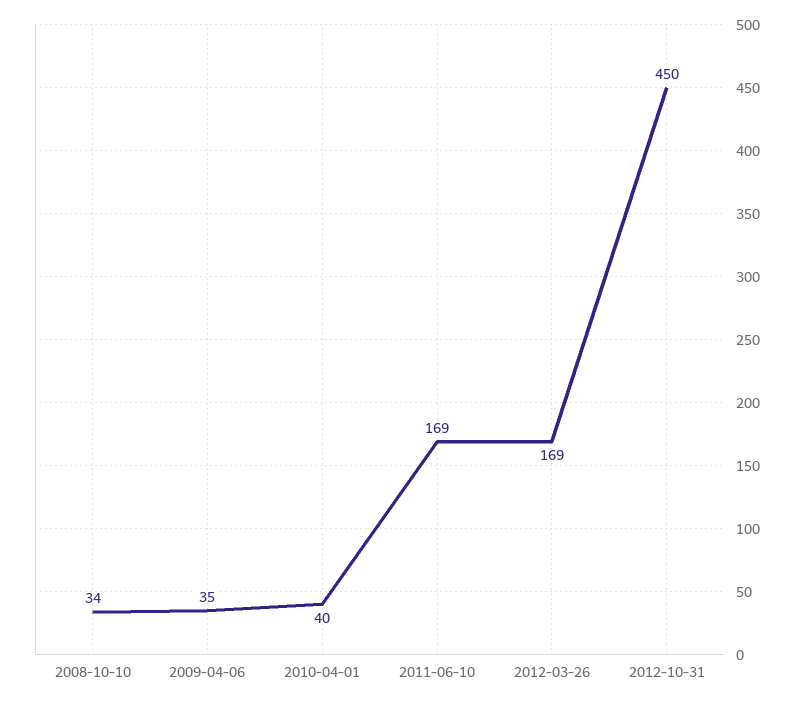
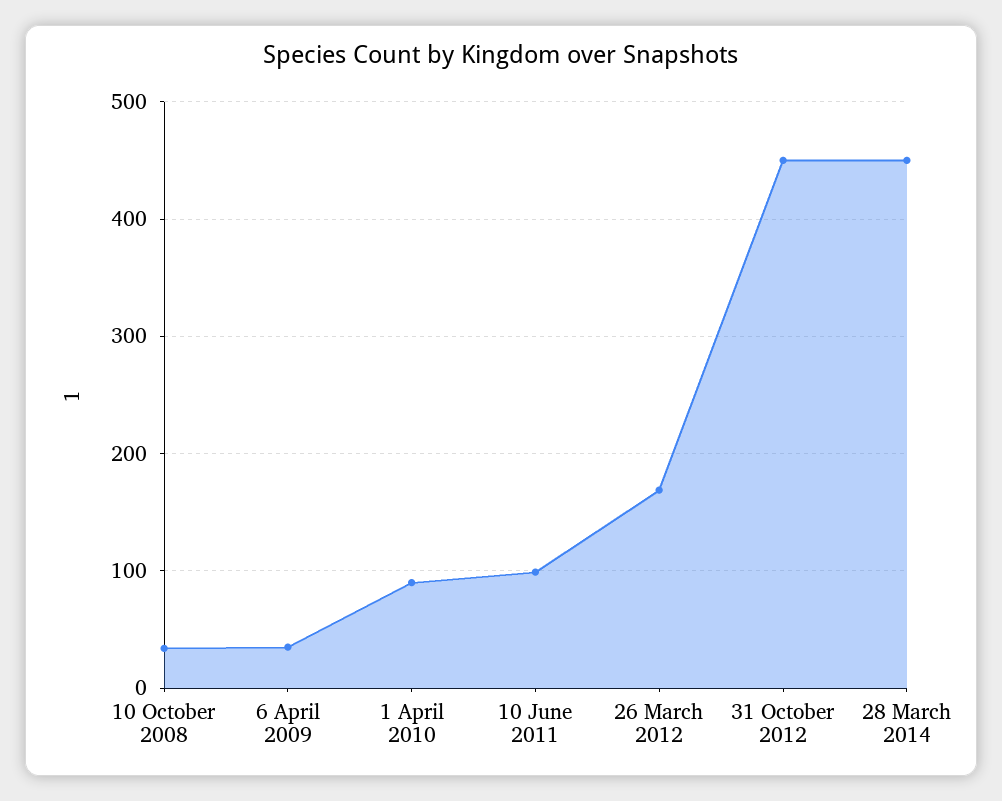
2010-04-01: 40 -> 90
2011-06-10: 169 -> 100
28 March 2014: none -> 450

